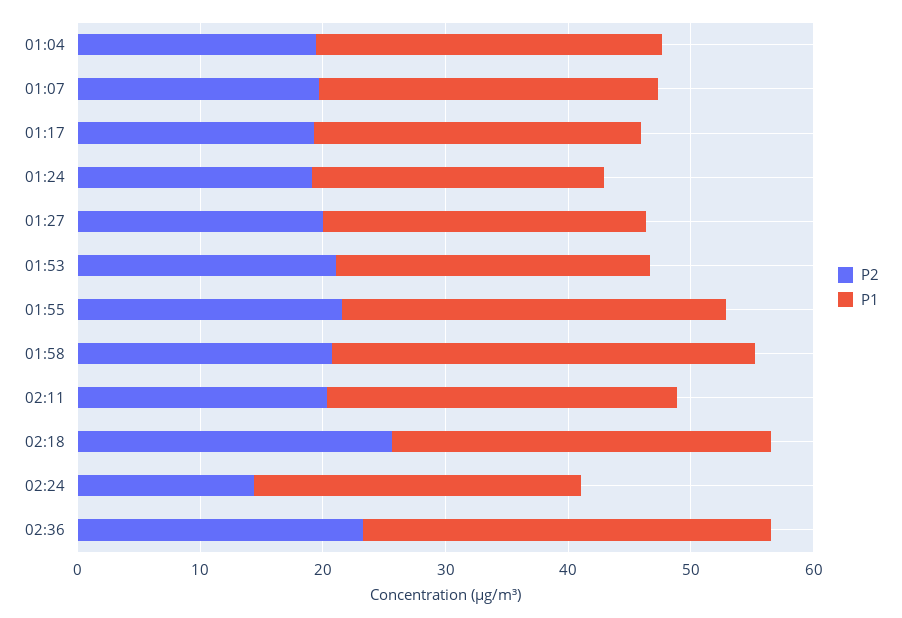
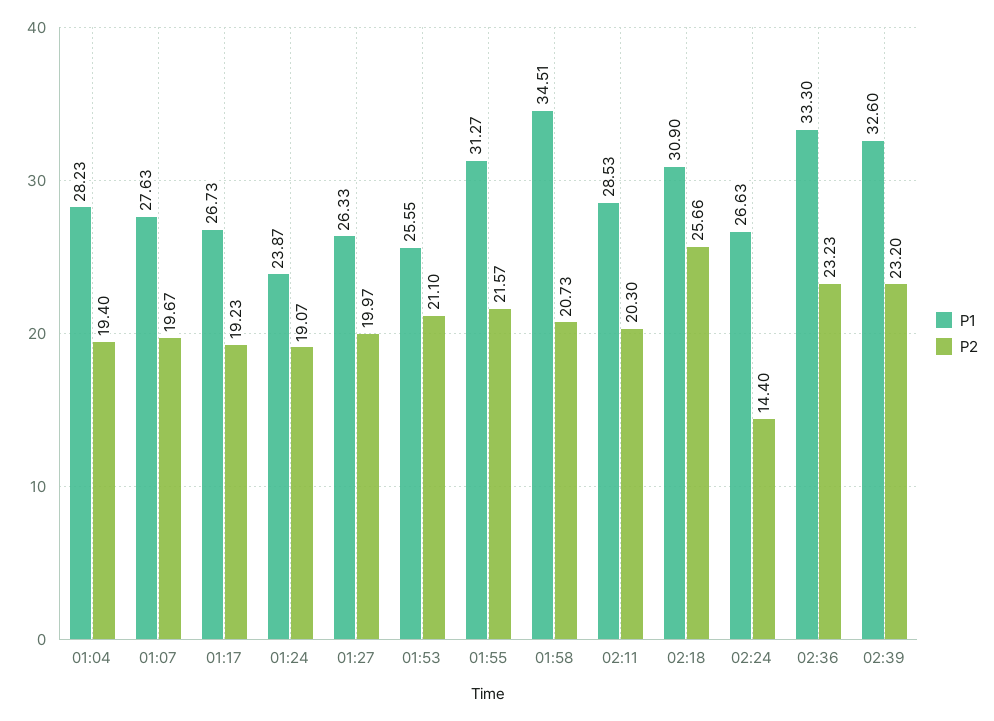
P1, 02:39: none -> 32.6
P2, 02:39: none -> 23.2

